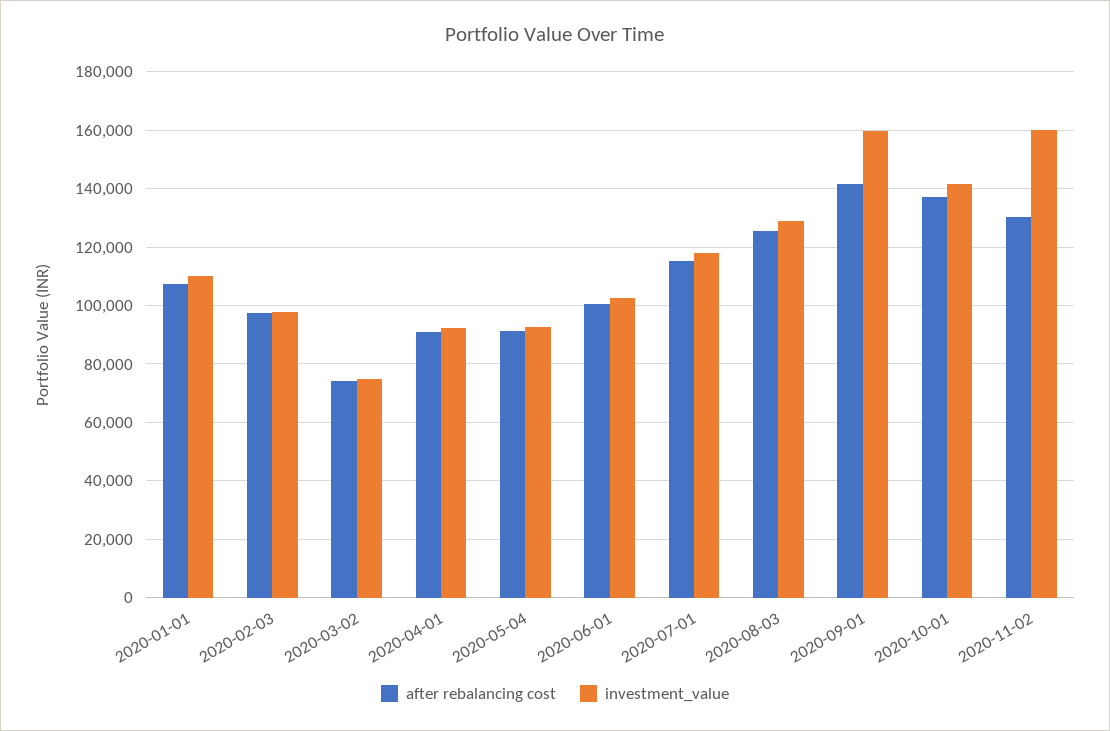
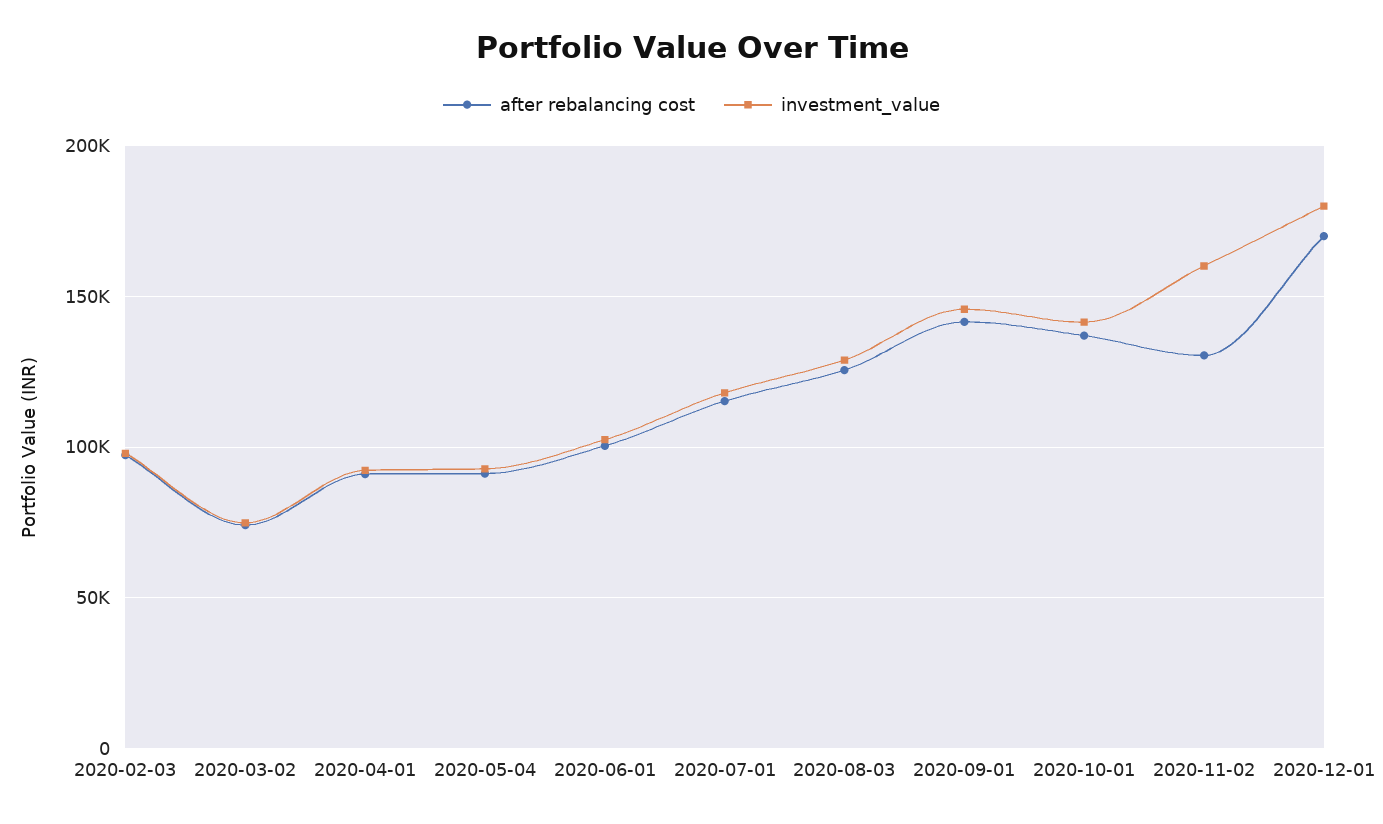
after rebalancing cost, 2020-01-01: 107500 -> none
investment_value, 2020-01-01: 110000 -> none
investment_value, 2020-09-01: 160000 -> 145000
after rebalancing cost, 2020-12-01: none -> 170000
investment_value, 2020-12-01: none -> 180000

